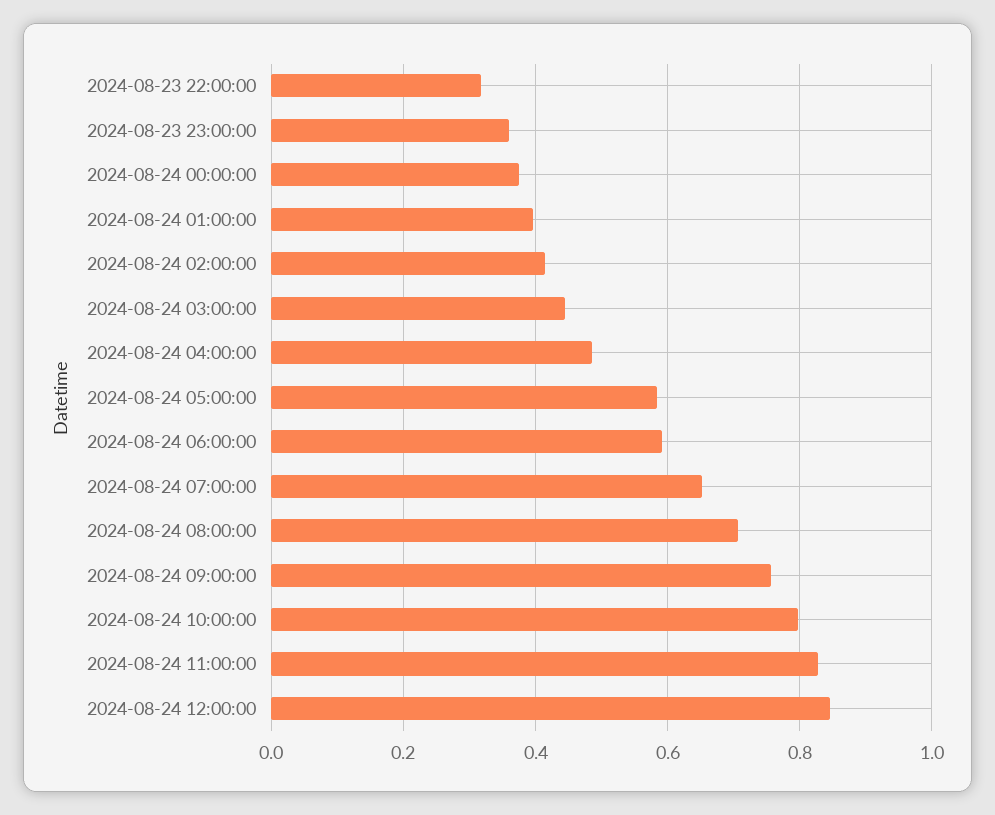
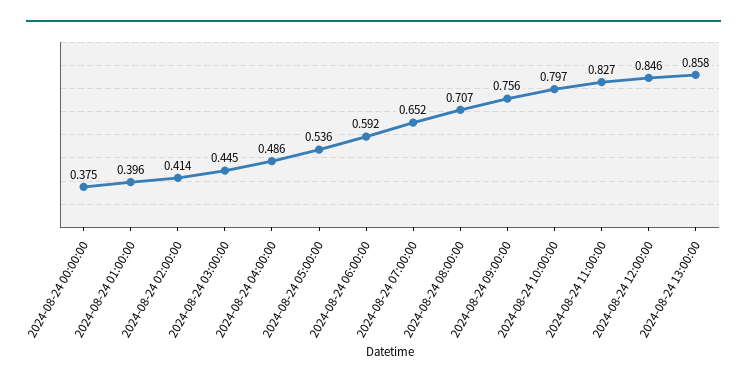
2024-08-23 22:00:00: 0.32 -> none
2024-08-23 23:00:00: 0.36 -> none
2024-08-24 05:00:00: 0.58 -> 0.536
2024-08-24 13:00:00: none -> 0.858

